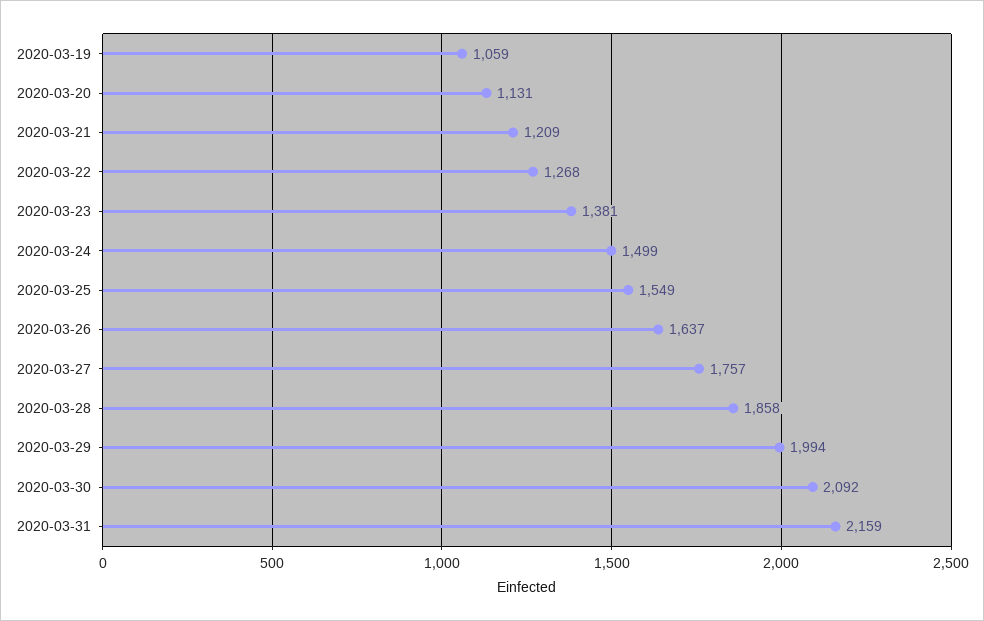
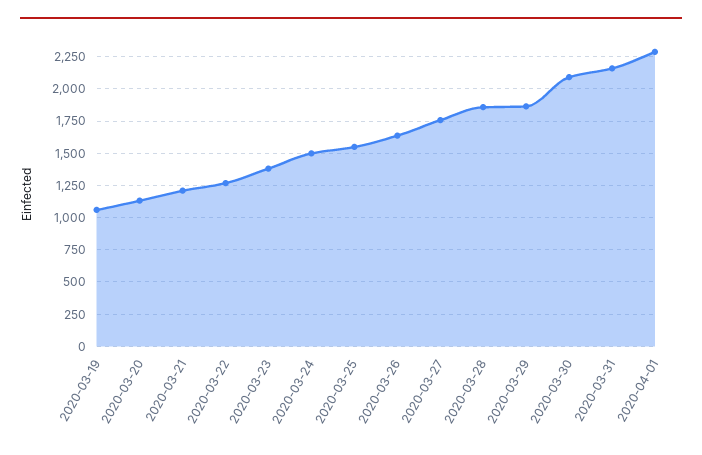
2020-03-29: 1994 -> 1850
2020-04-01: none -> 2300

